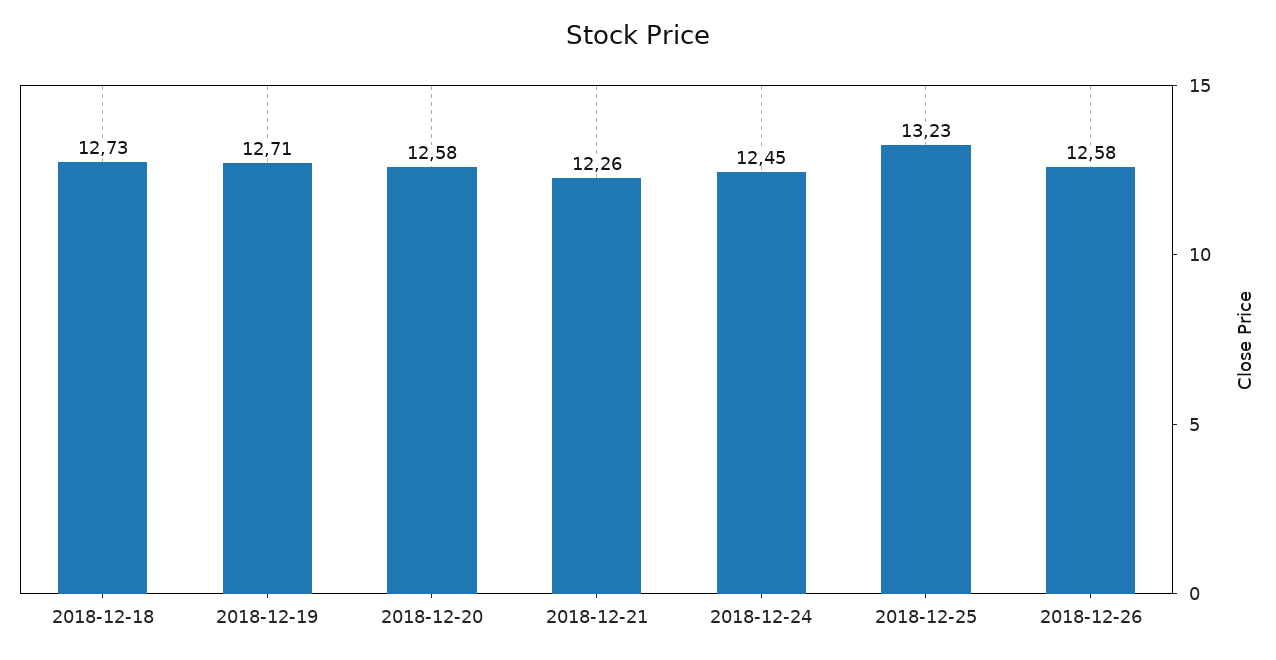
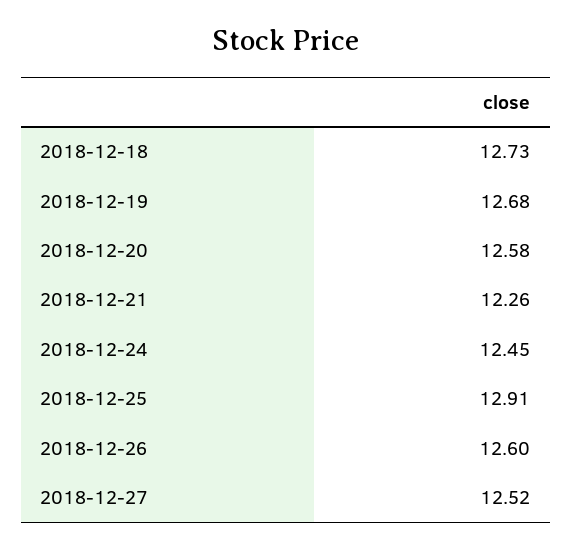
2018-12-19: 12.71 -> 12.68
2018-12-25: 13.23 -> 12.91
2018-12-26: 12.58 -> 12.6
2018-12-27: none -> 12.52

